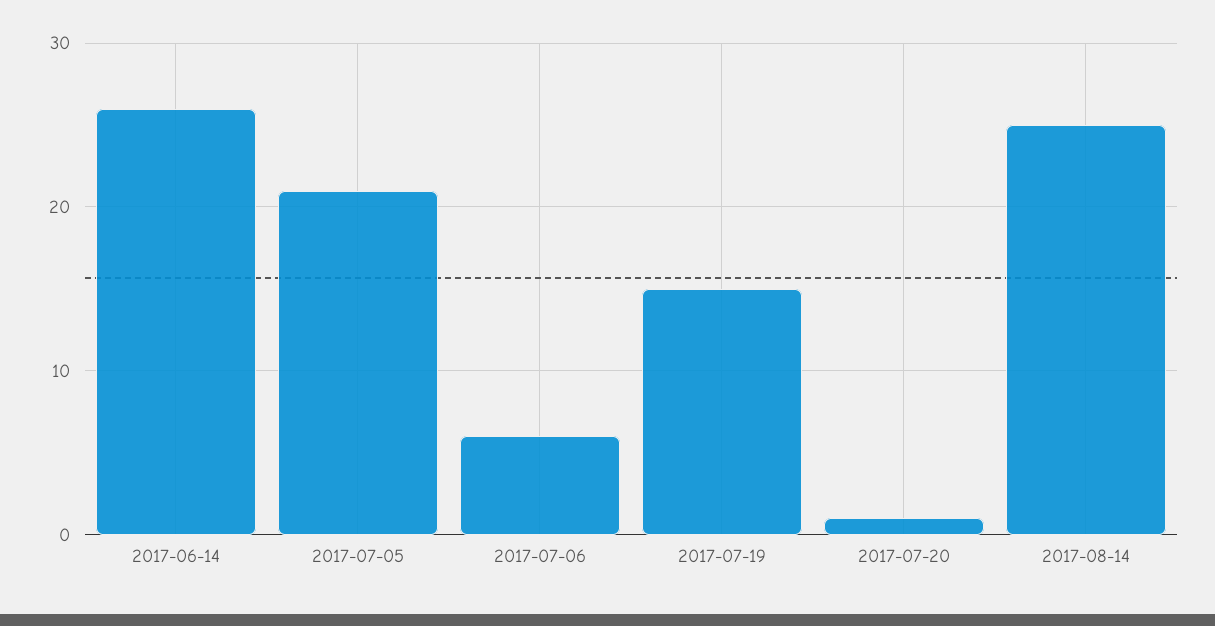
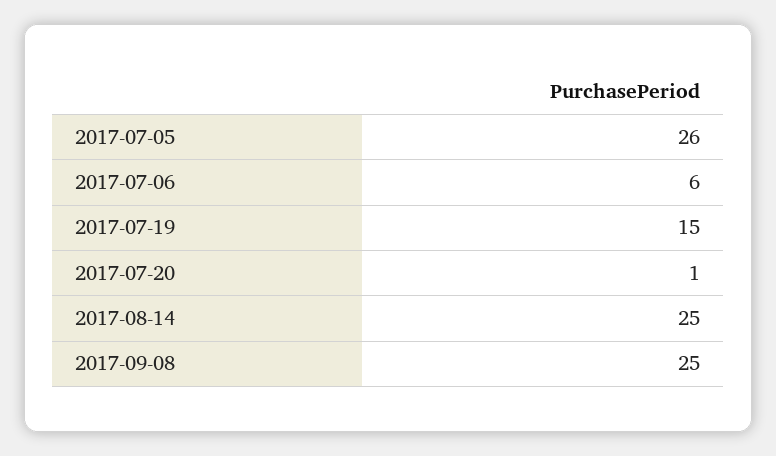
2017-06-14: 26 -> none
2017-07-05: 21 -> 26
2017-09-08: none -> 25

